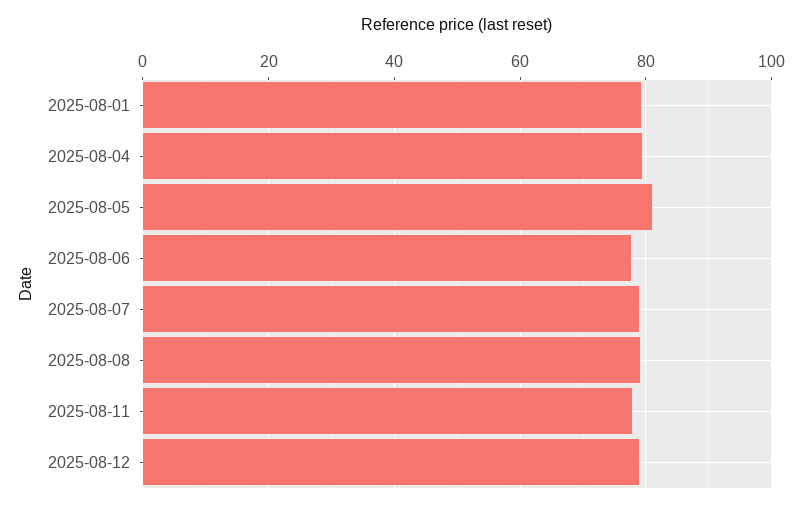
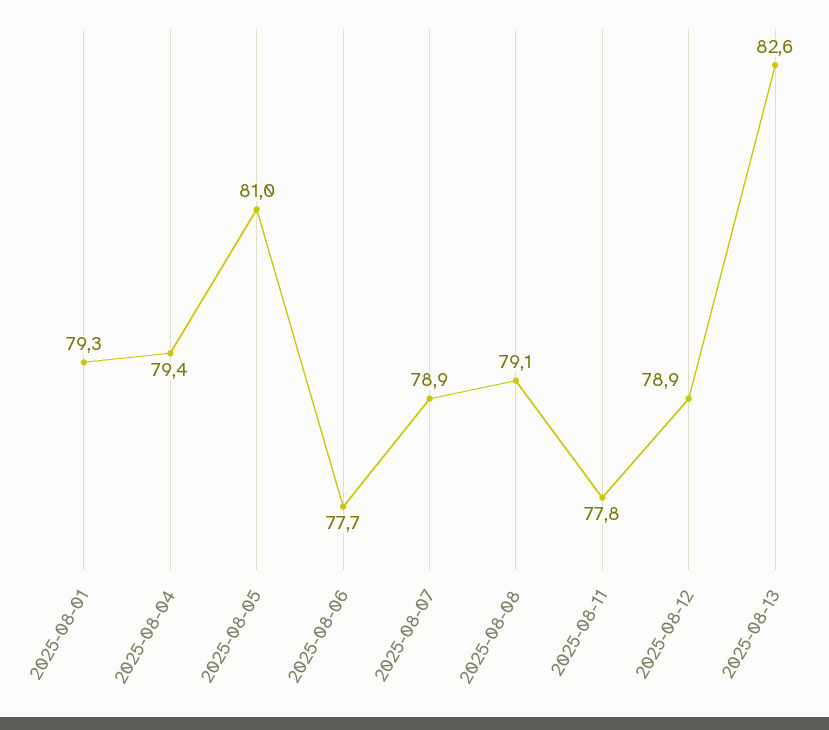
2025-08-13: none -> 82.6

